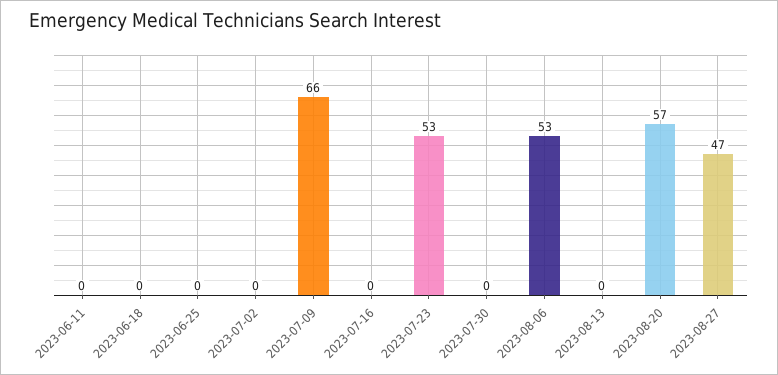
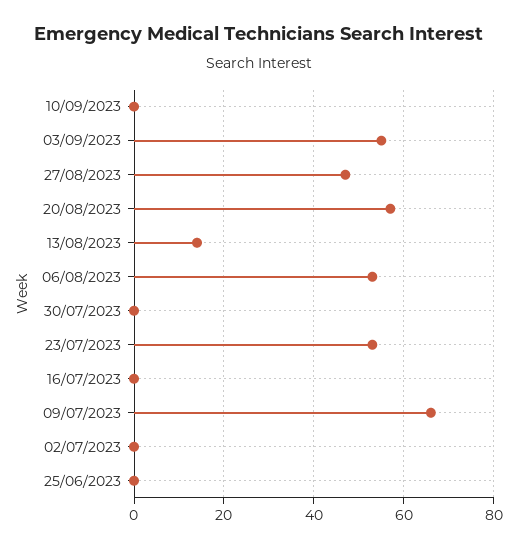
2023-06-11: 0 -> none
2023-06-18: 0 -> none
2023-08-13: 0 -> 15
10/09/2023: none -> 0
03/09/2023: none -> 55

